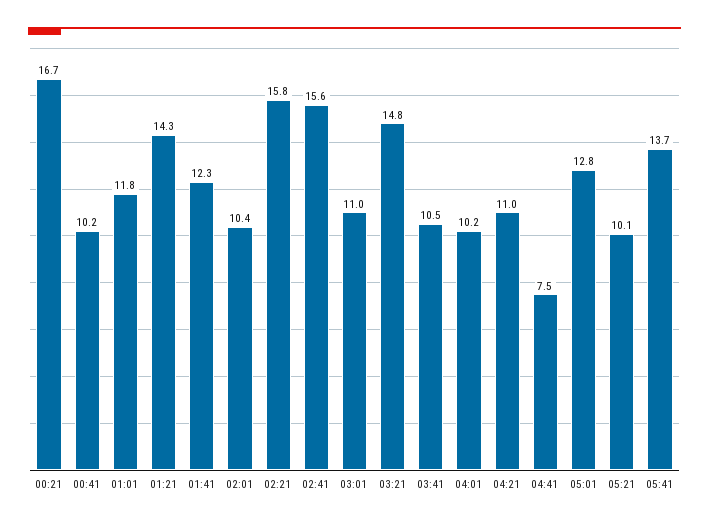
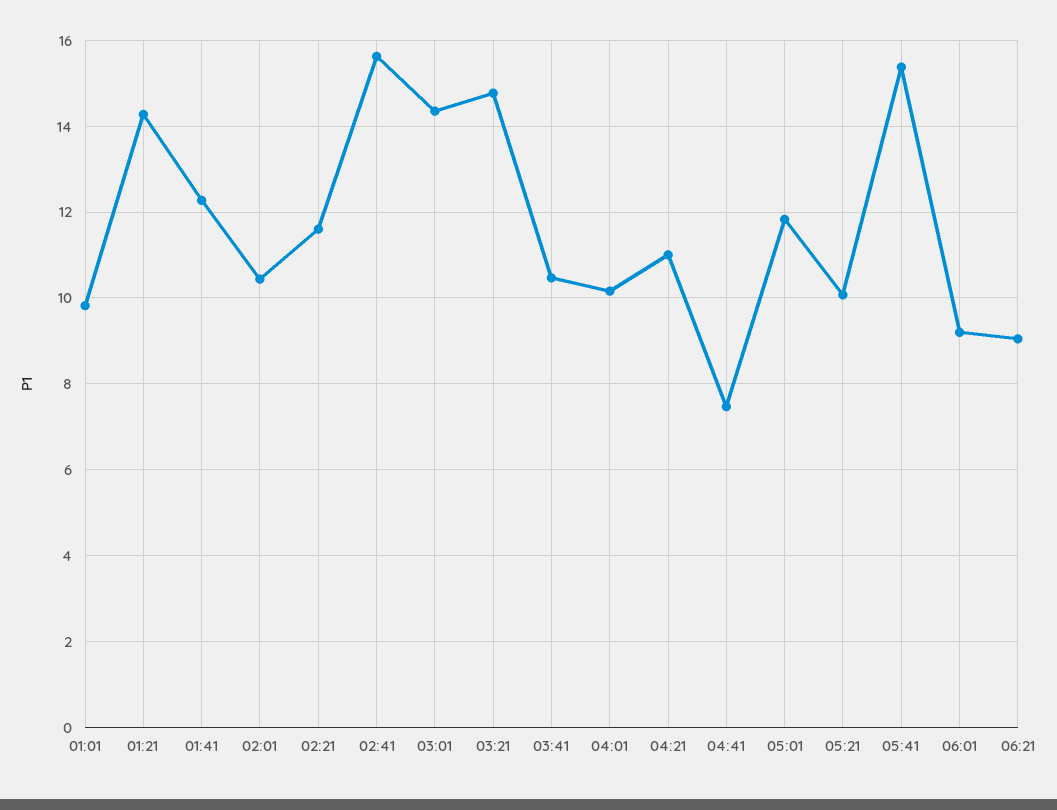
00:21: 16.7 -> none
00:41: 10.2 -> none
01:01: 11.8 -> 9.8
02:21: 15.8 -> 11.6
03:01: 11 -> 14.4
05:01: 12.8 -> 11.8
05:41: 13.7 -> 15.4
06:01: none -> 9.2
06:21: none -> 9

